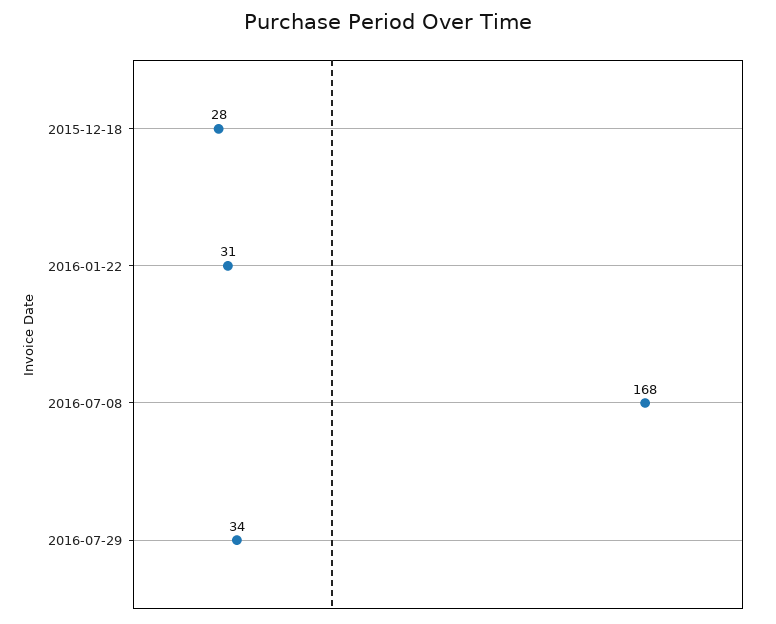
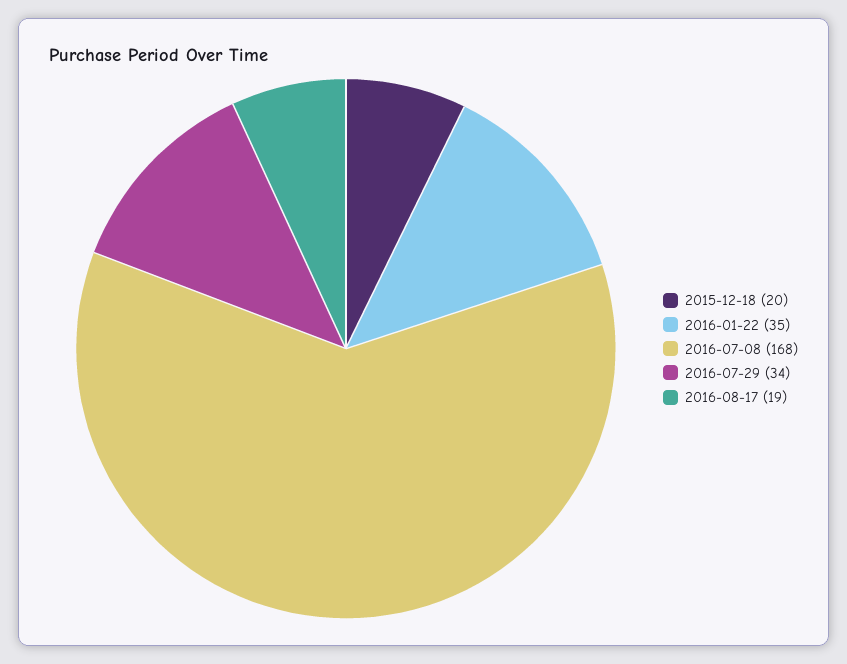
2015-12-18: 28 -> 20
2016-01-22: 31 -> 35
2016-08-17: none -> 19

